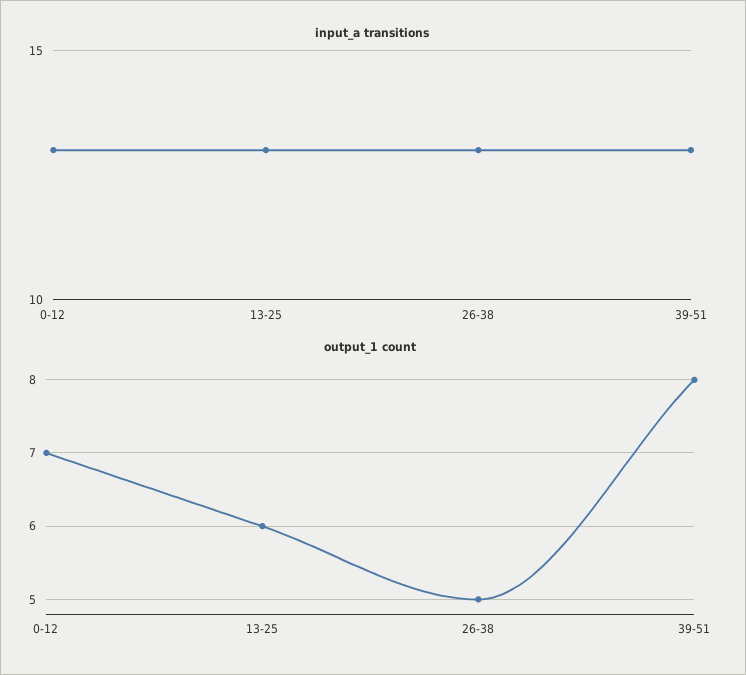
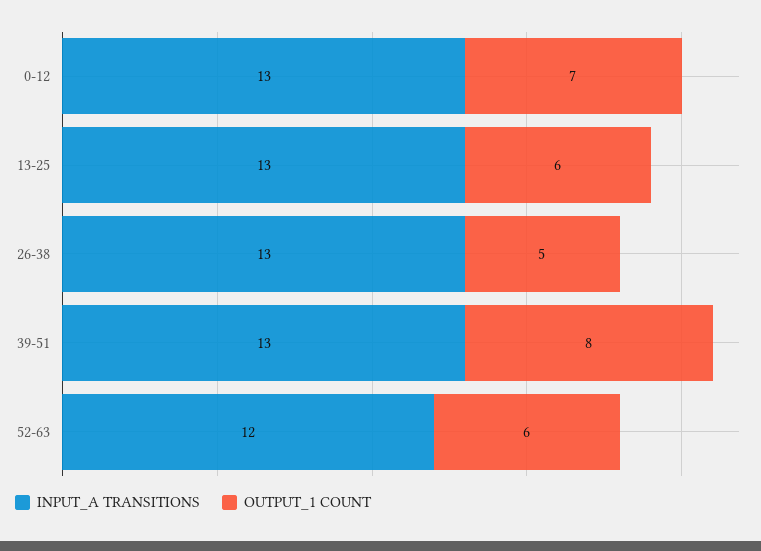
input_a transitions, 52-63: none -> 12
output_1 count, 52-63: none -> 6

